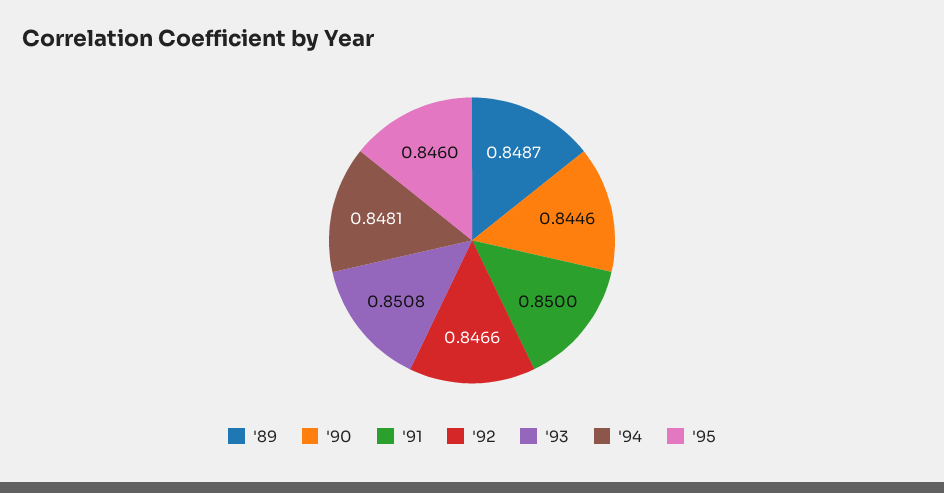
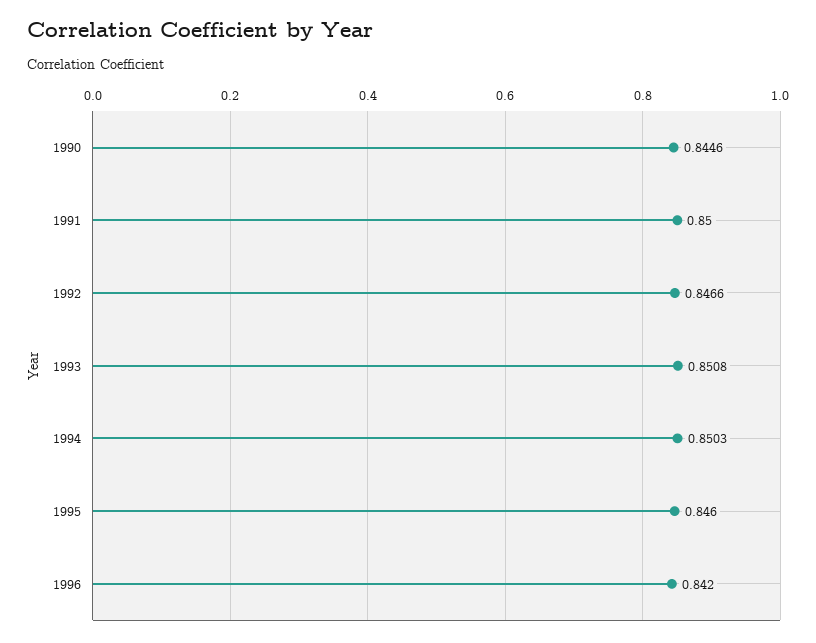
'89: 0.8487 -> none
'94: 0.8481 -> 0.8503
1996: none -> 0.842

